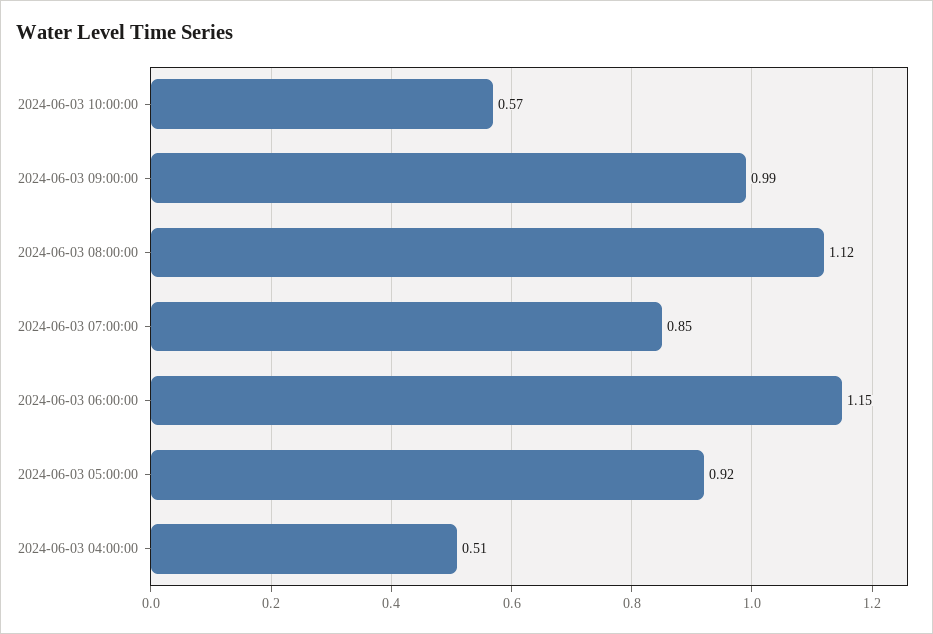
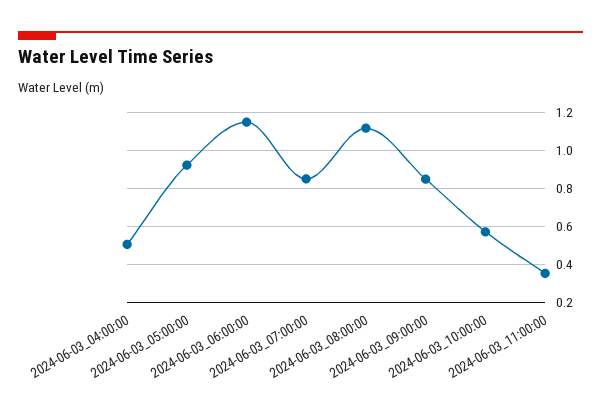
2024-06-03 09:00:00: 0.99 -> 0.85
2024-06-03_11:00:00: none -> 0.35

